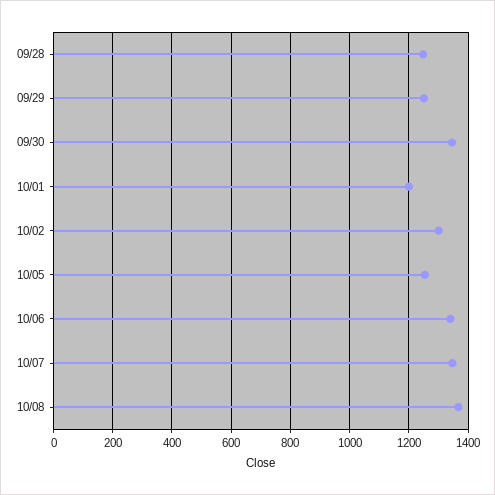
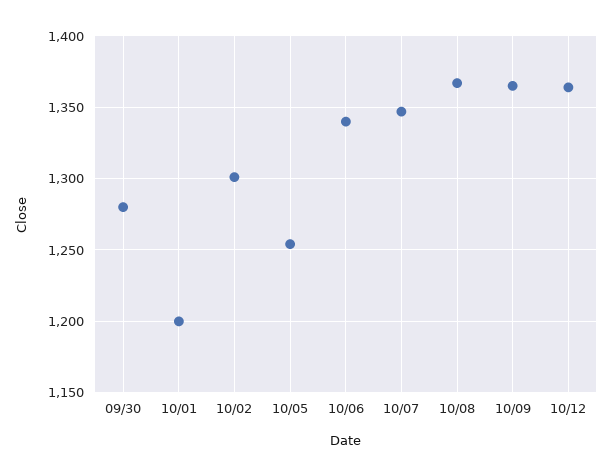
09/28: 1250 -> none
09/29: 1250 -> none
09/30: 1350 -> 1280
10/09: none -> 1365
10/12: none -> 1365

